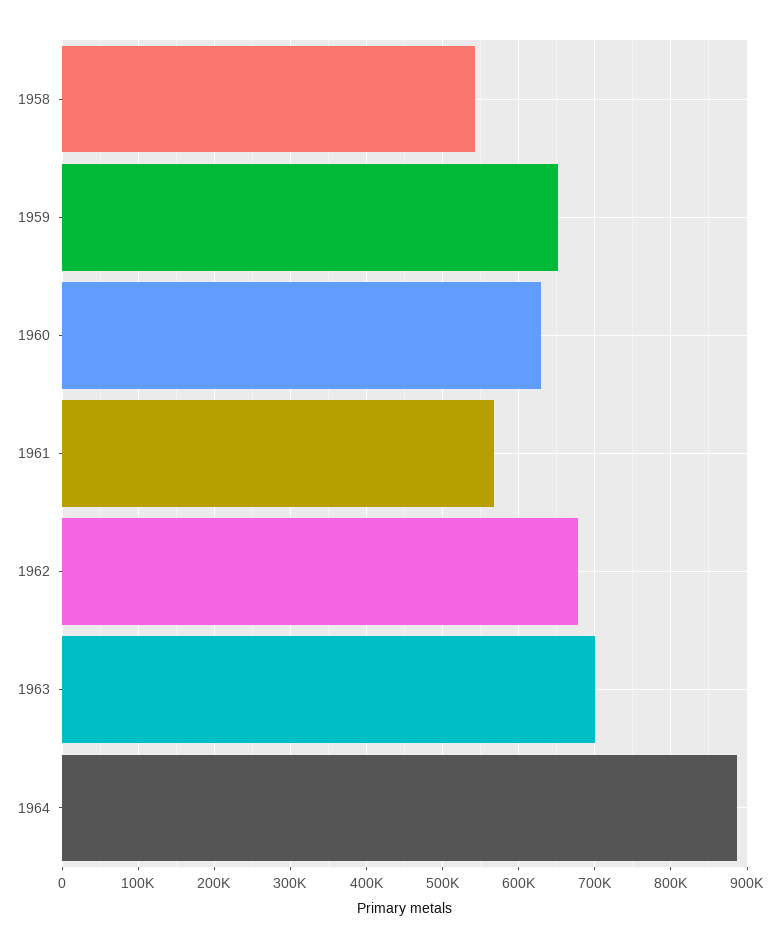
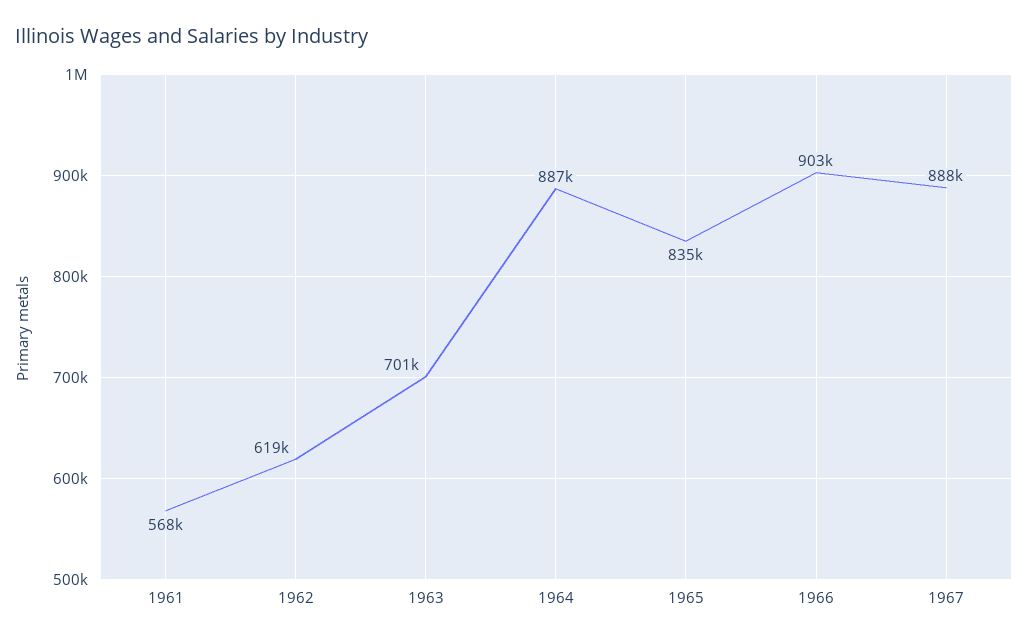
1958: 540000 -> none
1959: 650000 -> none
1960: 630000 -> none
1962: 680000 -> 619000
1965: none -> 835000
1966: none -> 903000
1967: none -> 888000

